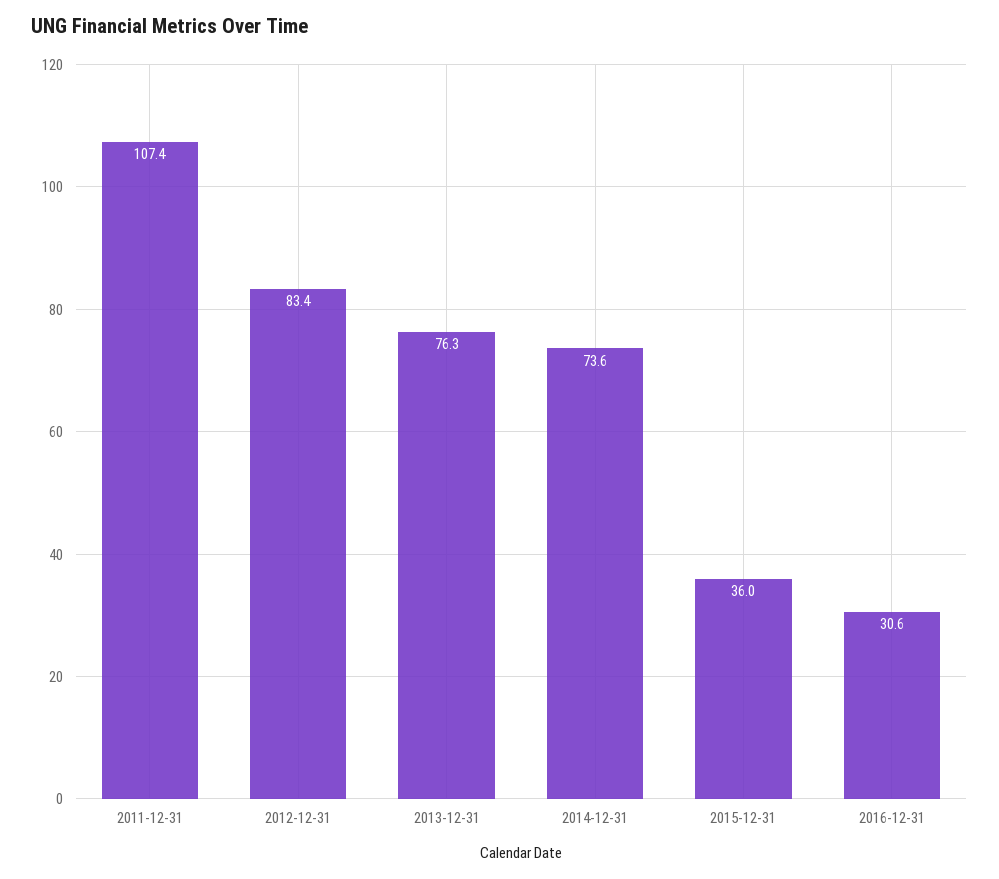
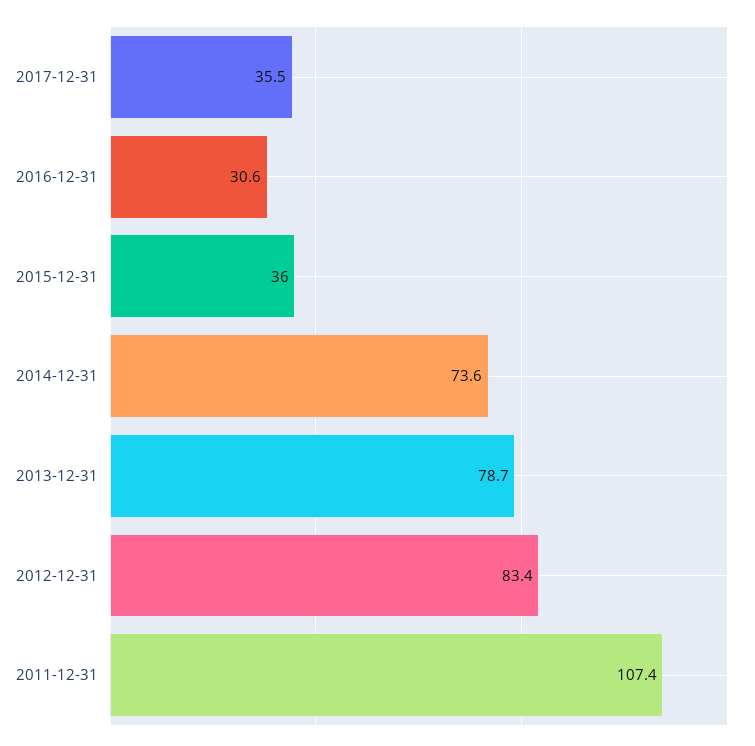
2013-12-31: 76.3 -> 78.7
2017-12-31: none -> 35.5

